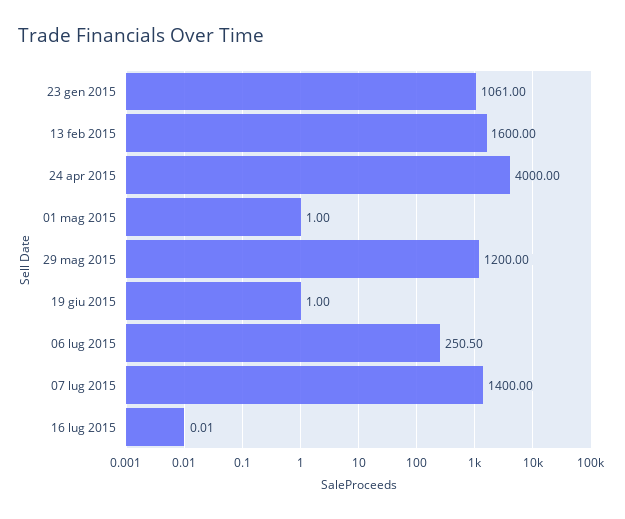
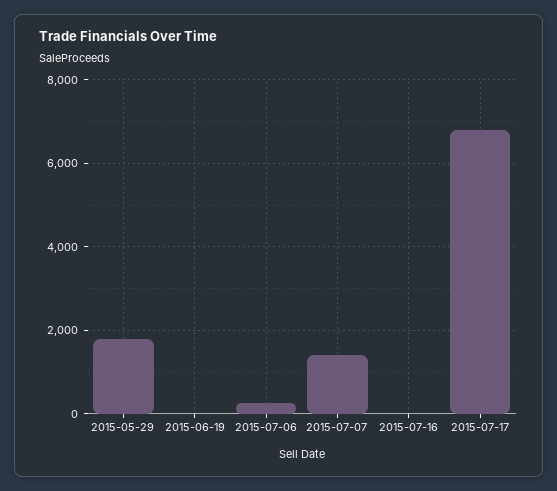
23 gen 2015: 1061 -> none
13 feb 2015: 1600 -> none
24 apr 2015: 4000 -> none
01 mag 2015: 1 -> none
29 mag 2015: 1200 -> 1800
2015-07-17: none -> 6800

